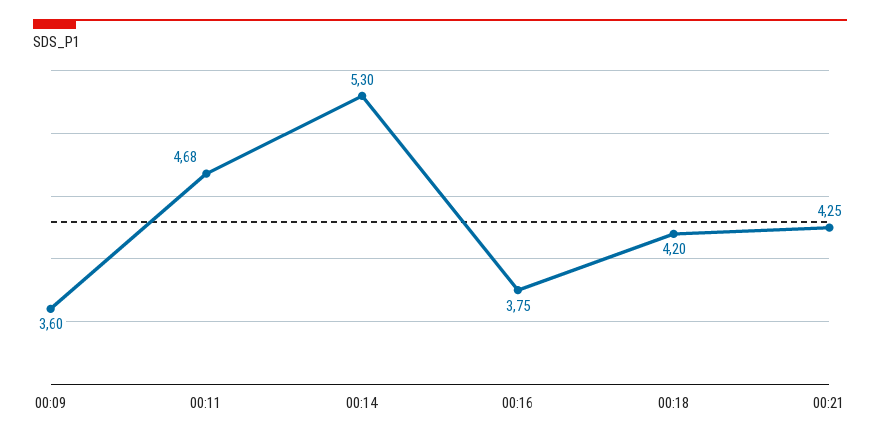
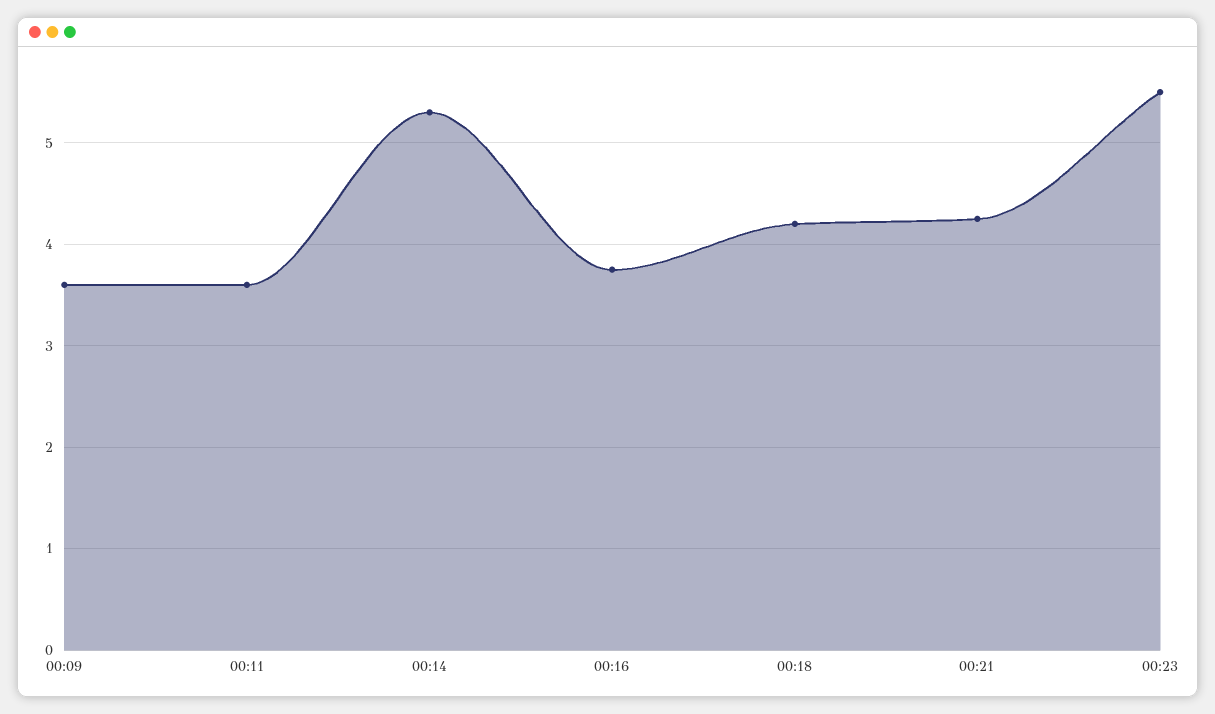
00:11: 4.68 -> 3.6
00:23: none -> 5.5

